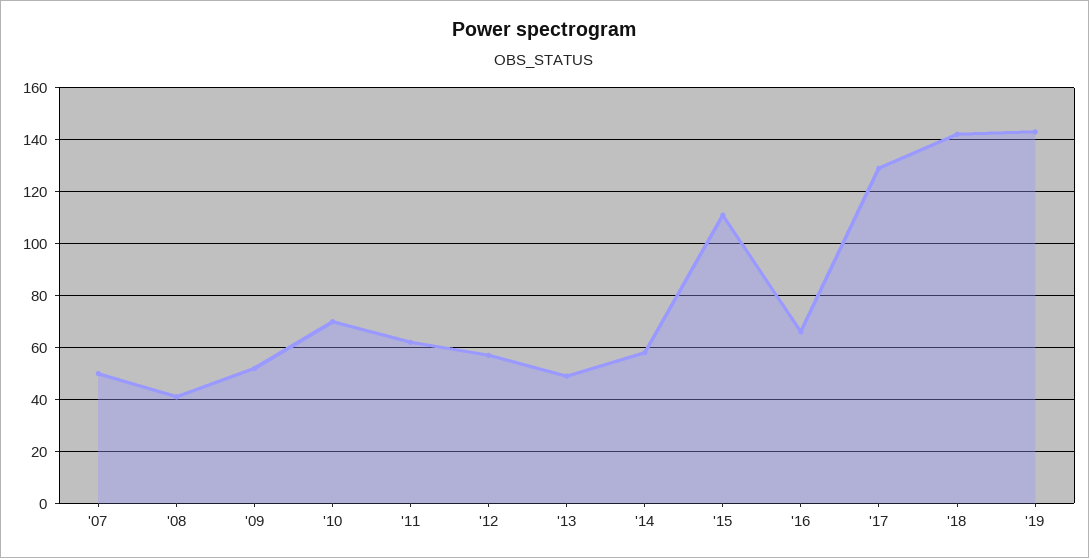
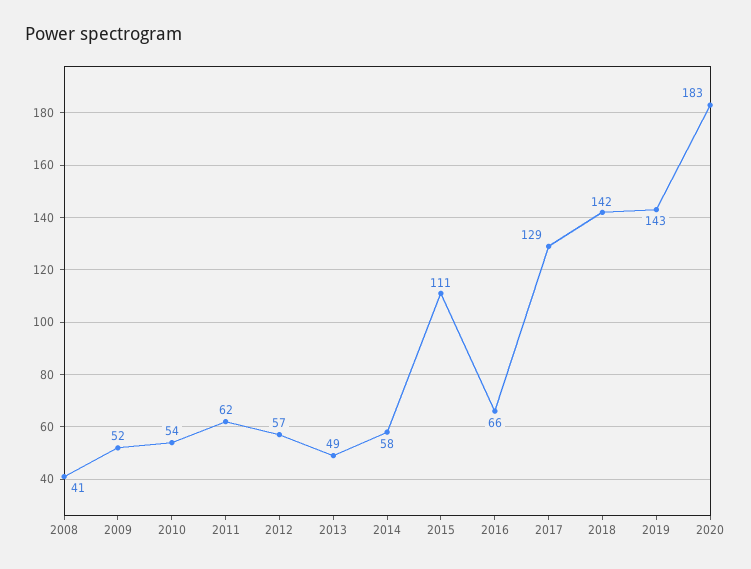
'07: 50 -> none
'10: 70 -> 54
2020: none -> 183

